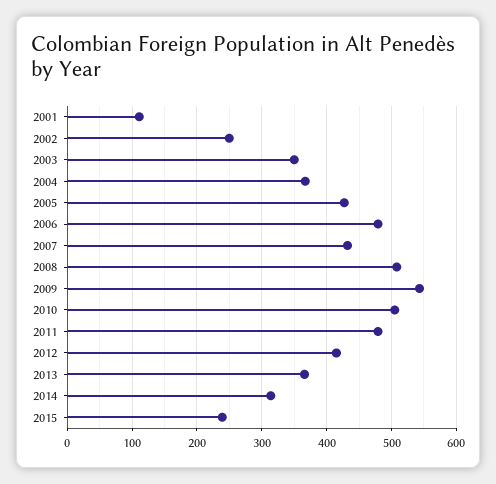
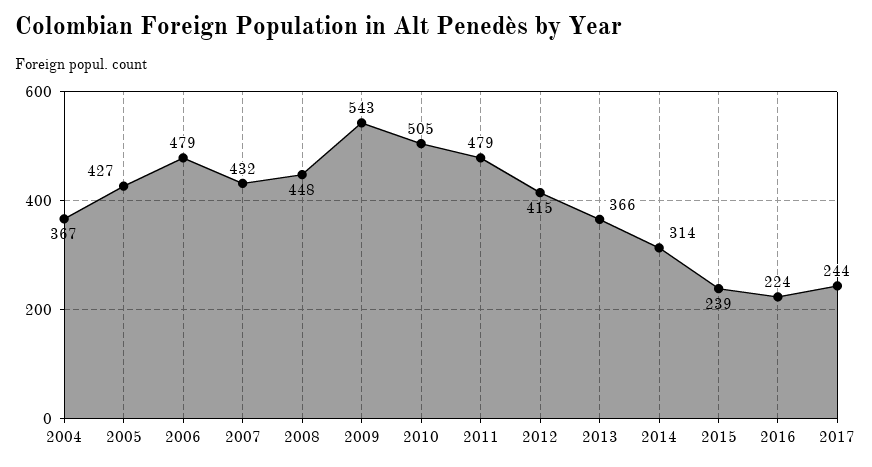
2001: 110 -> none
2002: 250 -> none
2003: 350 -> none
2008: 510 -> 448
2016: none -> 224
2017: none -> 244

